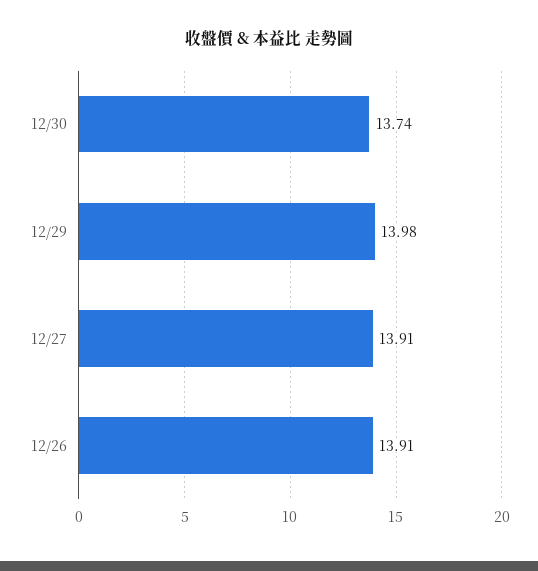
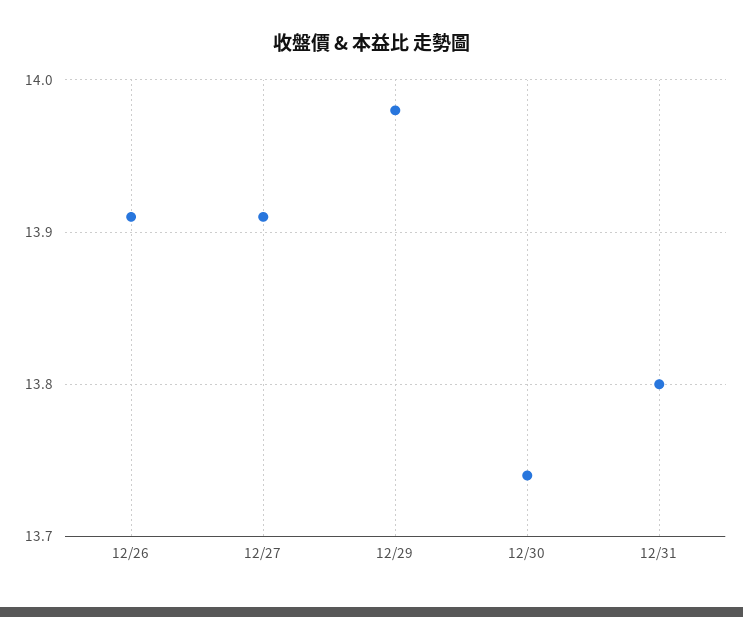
12/31: none -> 13.8

